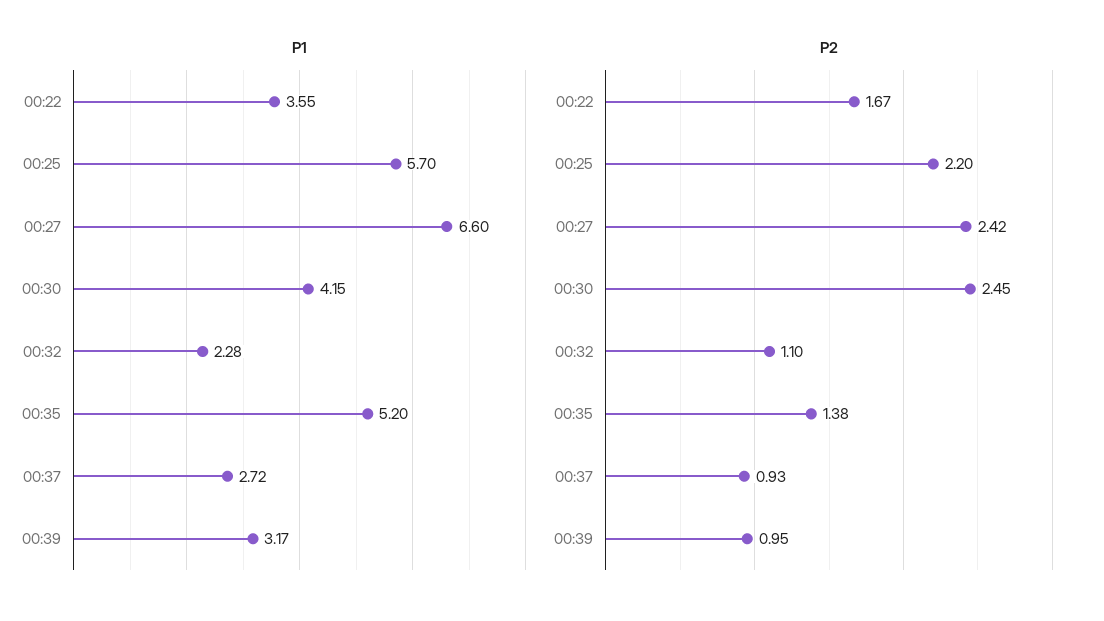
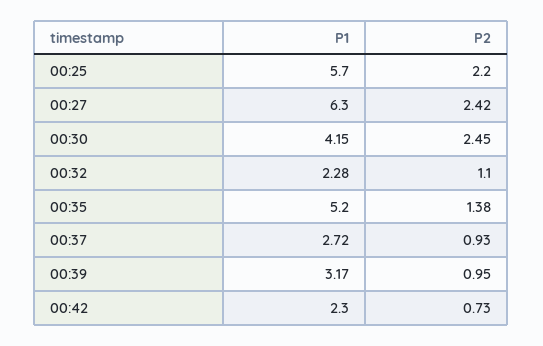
P1, 00:22: 3.55 -> none
P1, 00:27: 6.6 -> 6.3
P2, 00:22: 1.67 -> none
P1, 00:42: none -> 2.3
P2, 00:42: none -> 0.73

